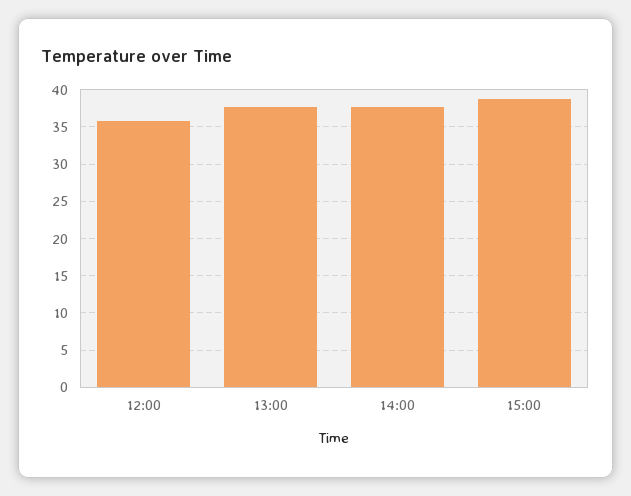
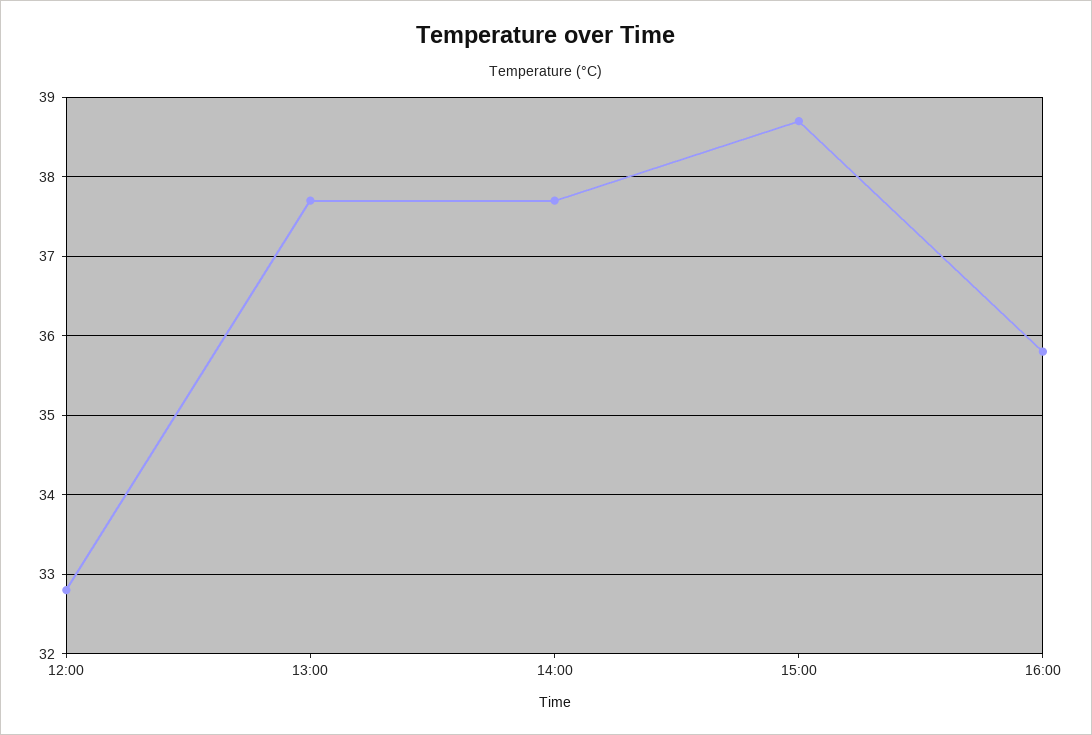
12:00: 36 -> 32.8
16:00: none -> 35.8

